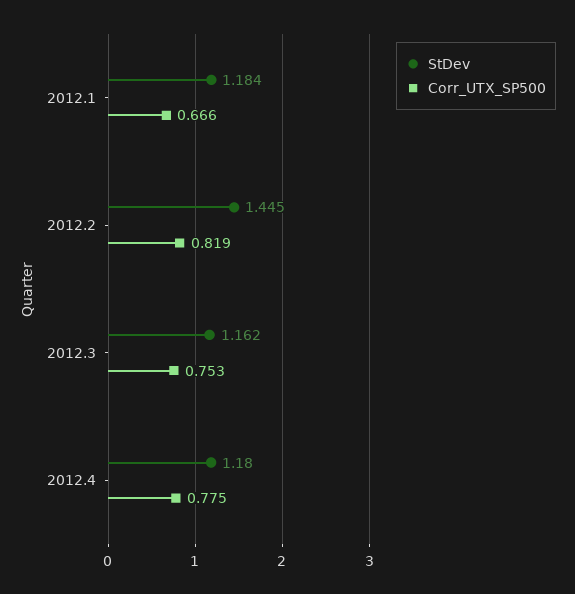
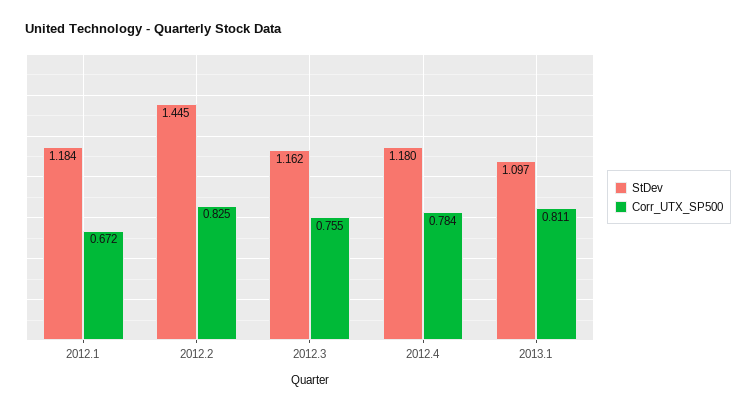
Corr_UTX_SP500, 2012.1: 0.666 -> 0.672
Corr_UTX_SP500, 2012.2: 0.819 -> 0.825
Corr_UTX_SP500, 2012.3: 0.753 -> 0.755
Corr_UTX_SP500, 2012.4: 0.775 -> 0.784
StDev, 2013.1: none -> 1.097
Corr_UTX_SP500, 2013.1: none -> 0.811

